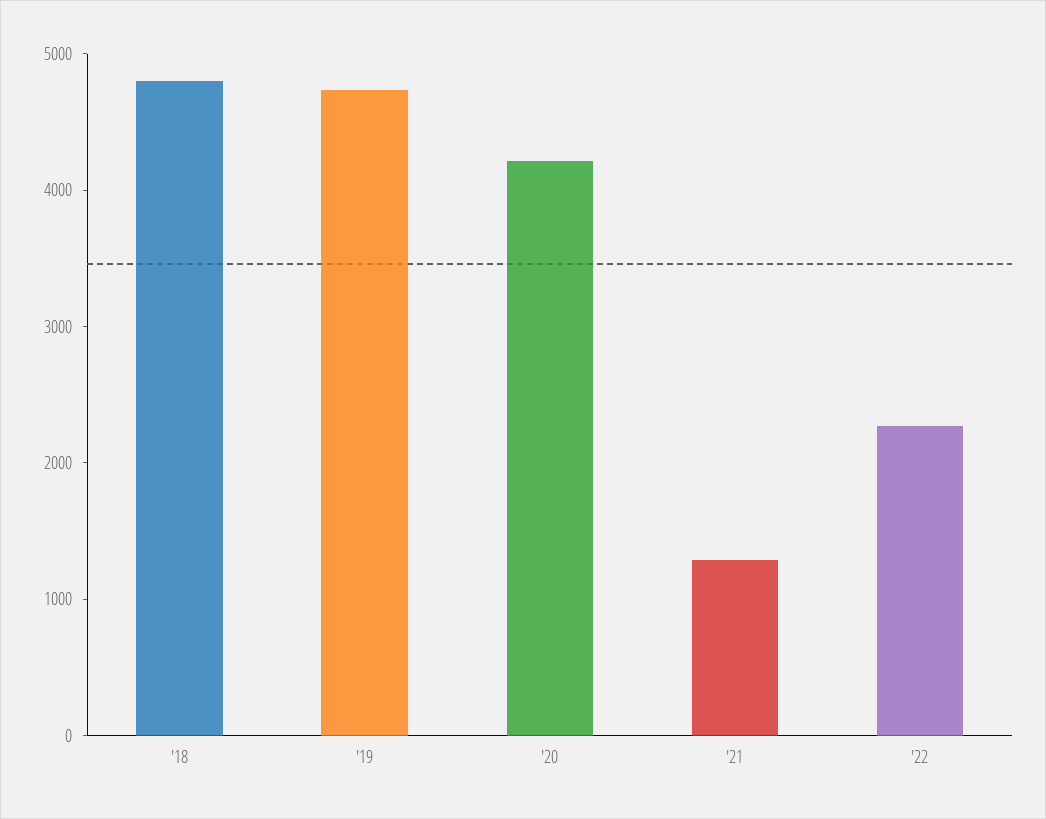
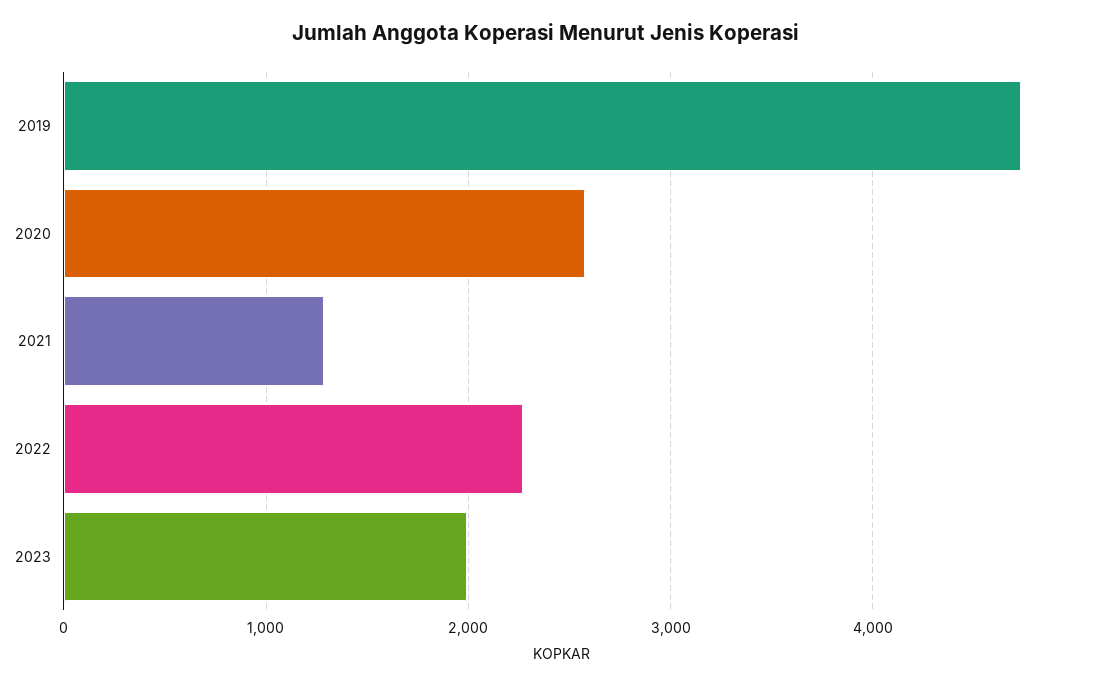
'18: 4800 -> none
'20: 4200 -> 2600
2023: none -> 2000

